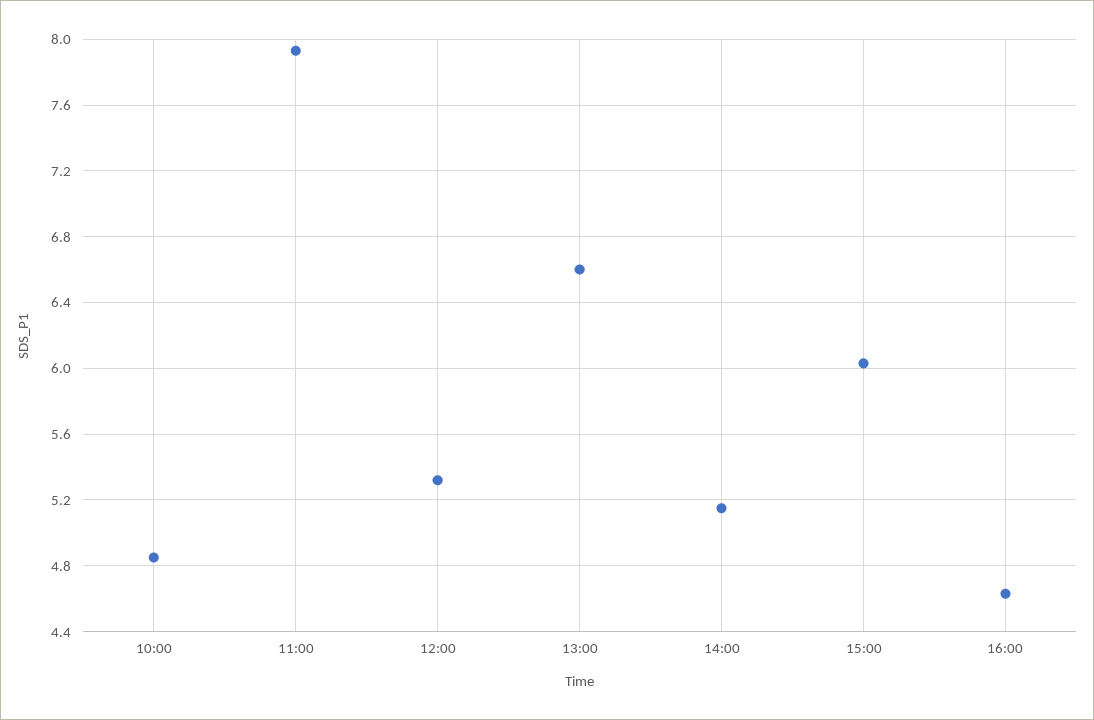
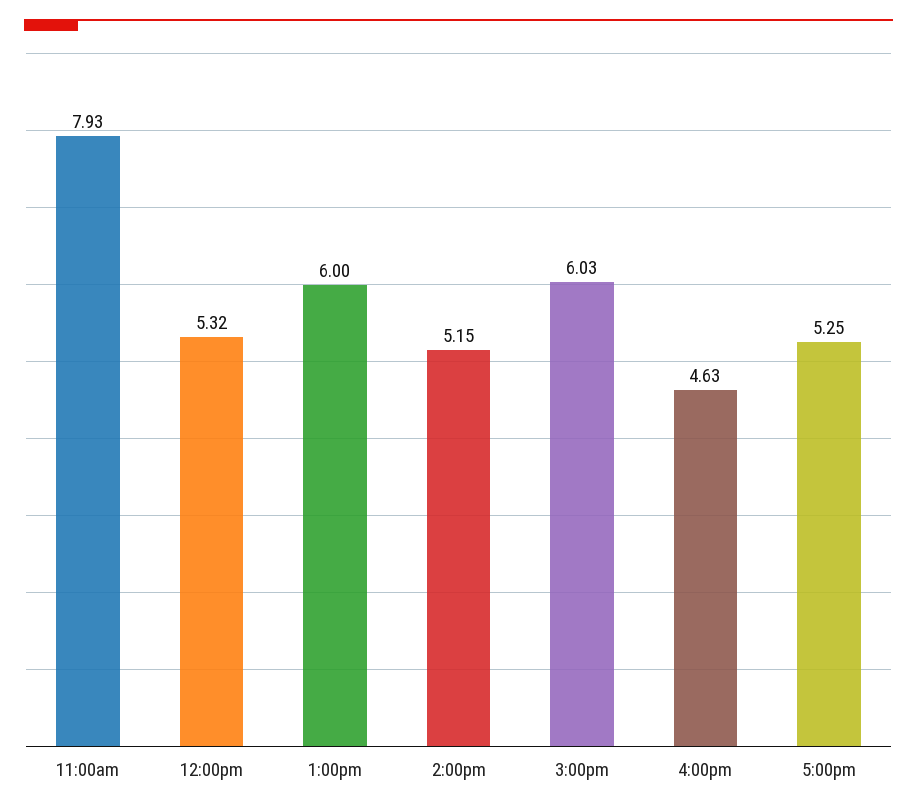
10:00: 4.85 -> none
13:00: 6.6 -> 6
5:00pm: none -> 5.25

